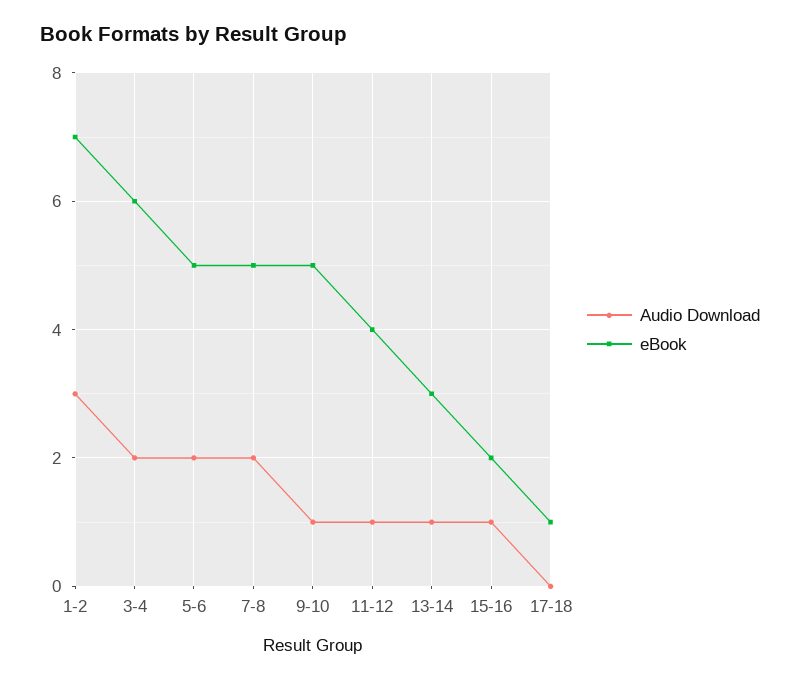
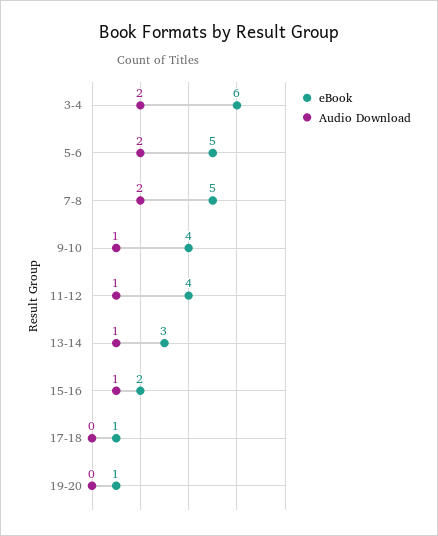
Audio Download, 1-2: 3 -> none
eBook, 1-2: 7 -> none
eBook, 9-10: 5 -> 4
eBook, 19-20: none -> 1
Audio Download, 19-20: none -> 0

